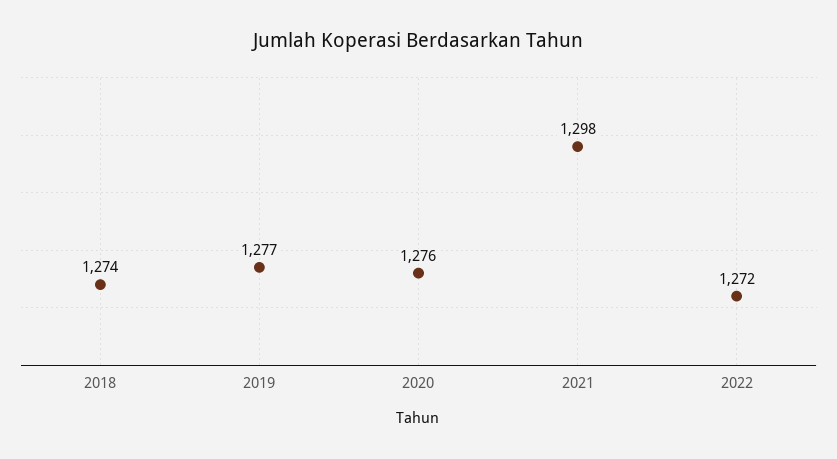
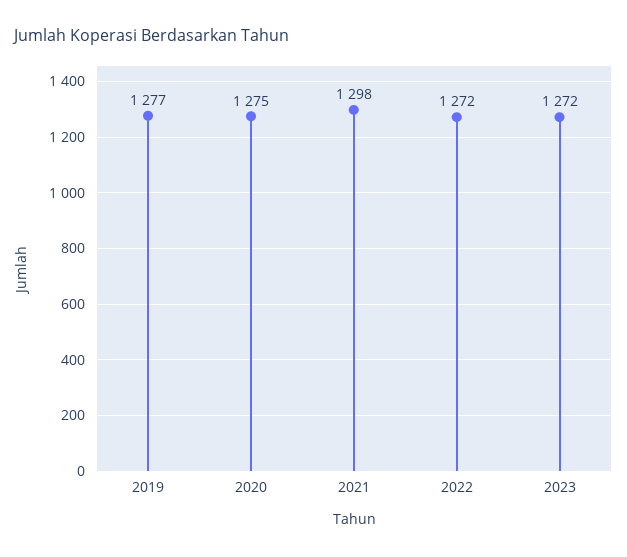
2018: 1274 -> none
2020: 1276 -> 1275
2023: none -> 1272

